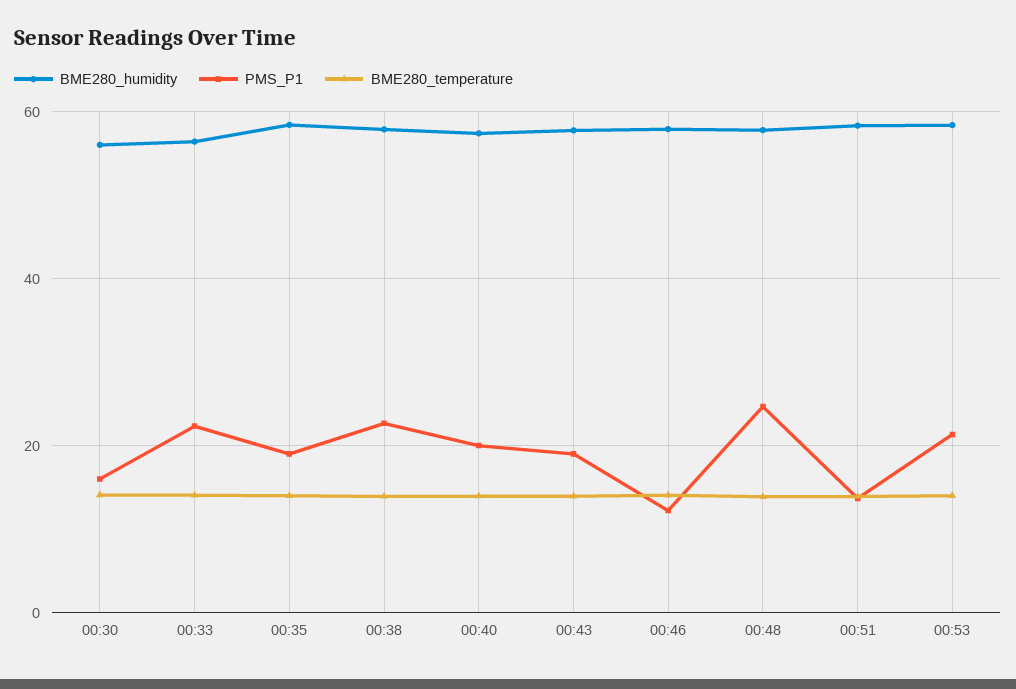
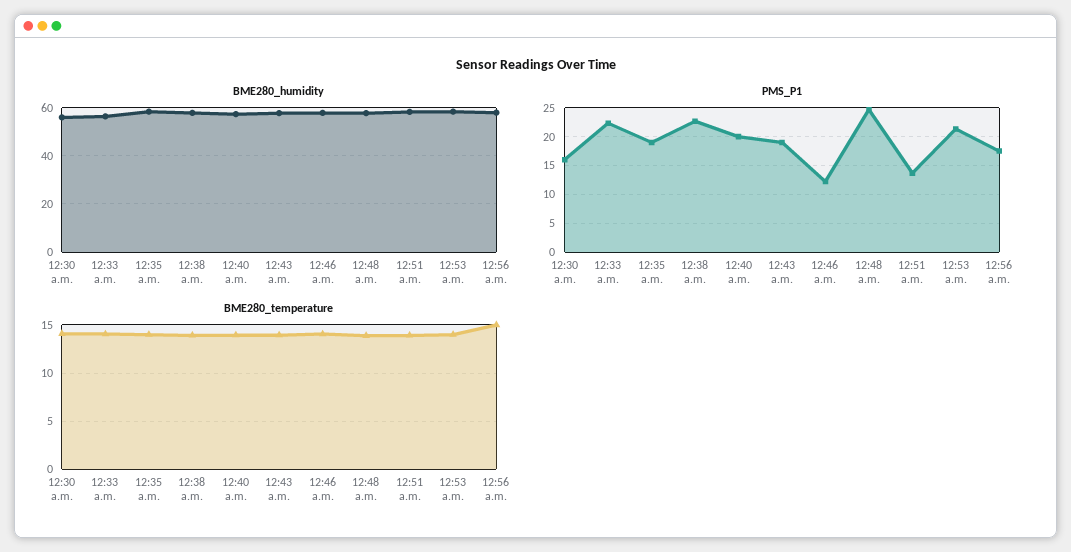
BME280_humidity, 12:56 a.m.: none -> 57.5
PMS_P1, 12:56 a.m.: none -> 17.5
BME280_temperature, 12:56 a.m.: none -> 15

